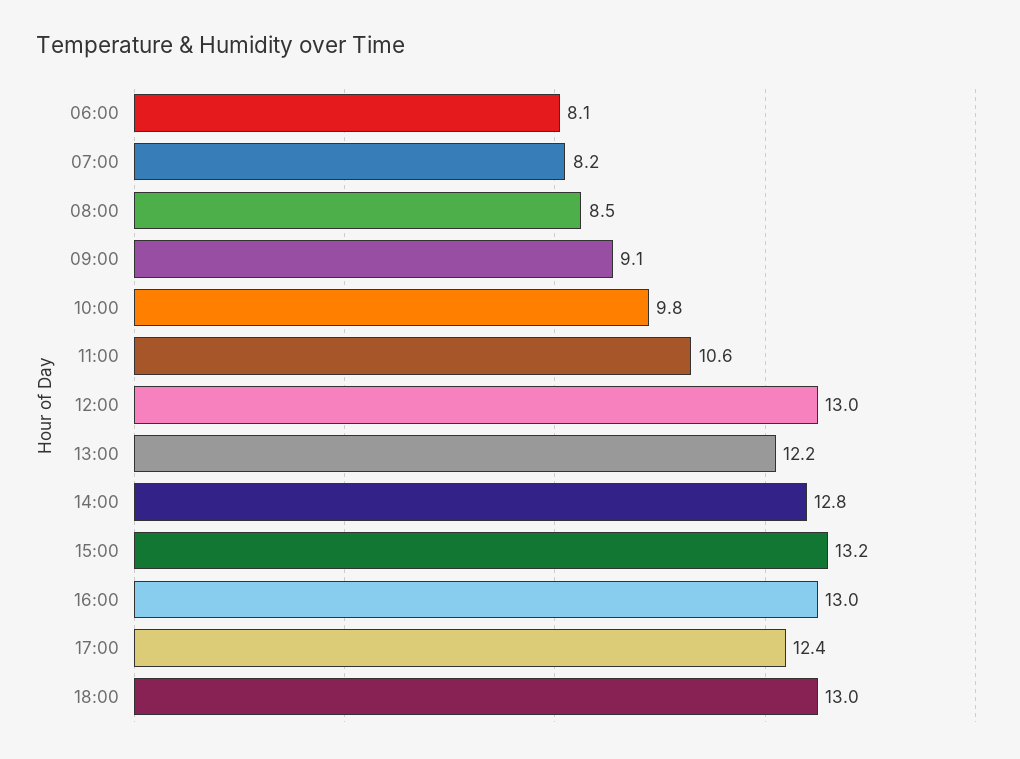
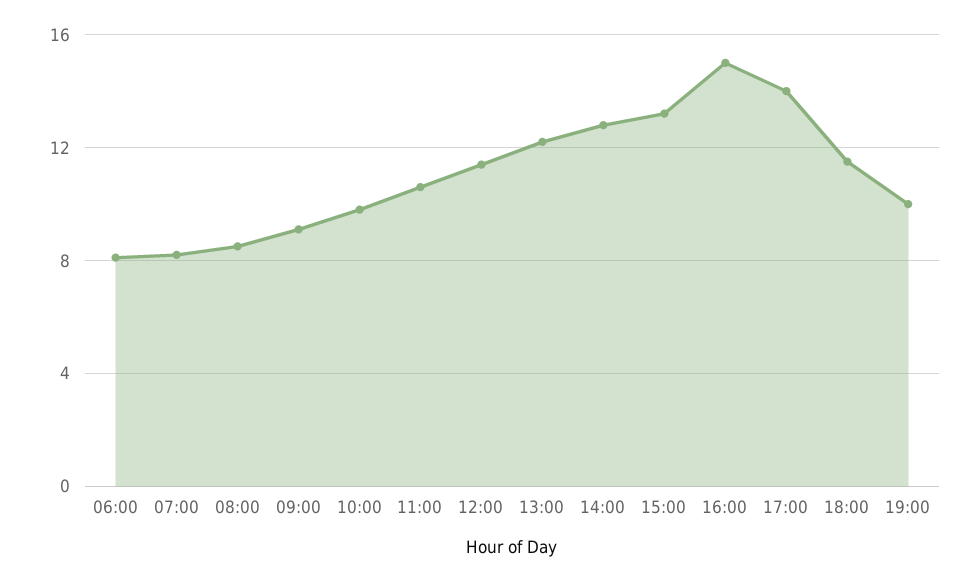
12:00: 13 -> 11.5
16:00: 13 -> 15
17:00: 12.4 -> 14
18:00: 13 -> 11.5
19:00: none -> 10

